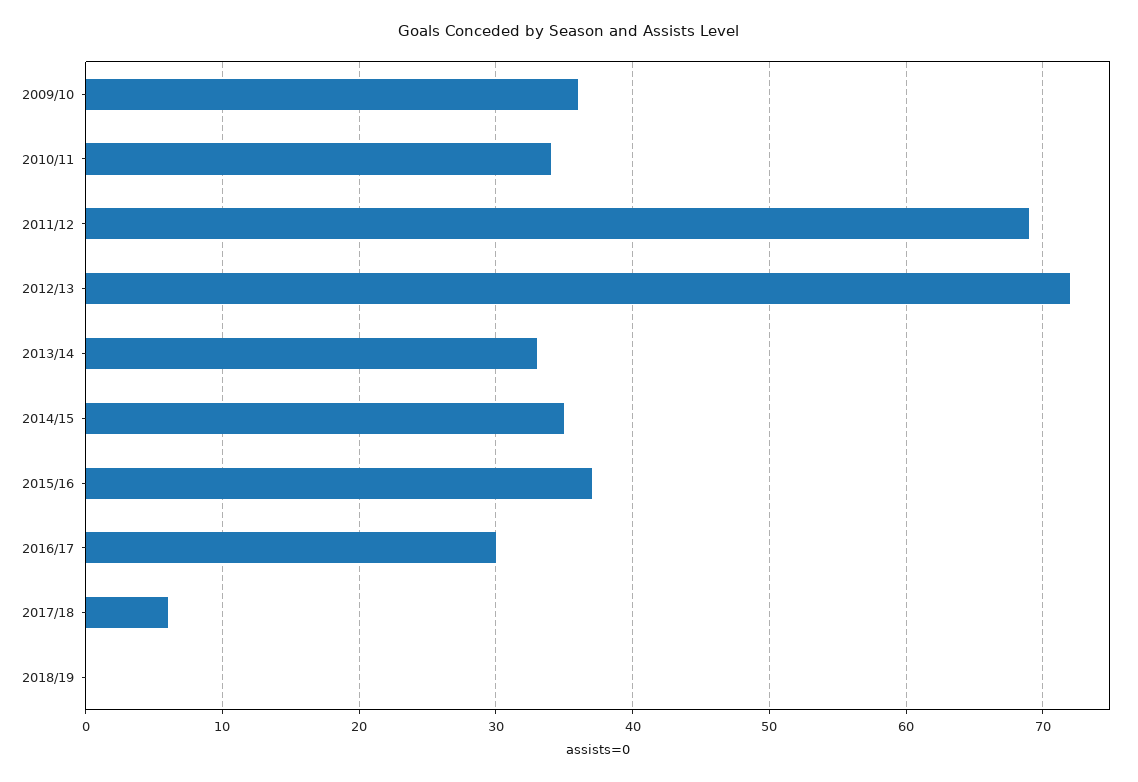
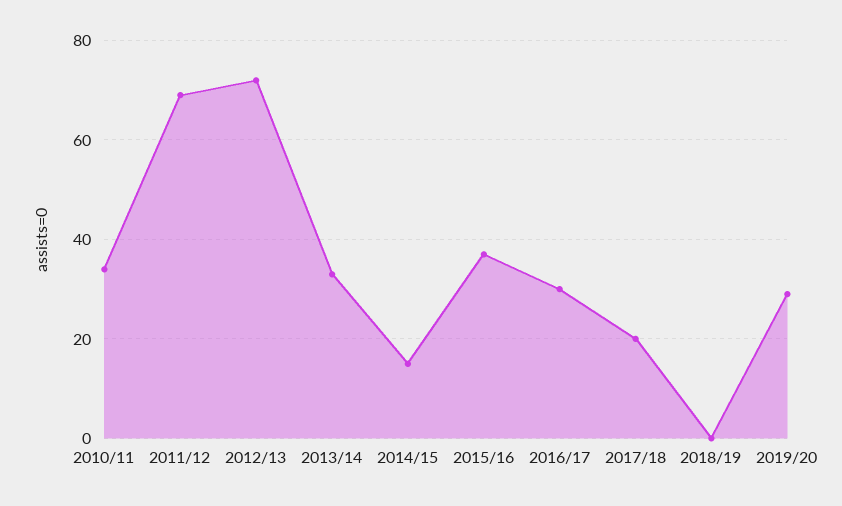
2009/10: 36 -> none
2014/15: 35 -> 15
2017/18: 6 -> 20
2019/20: none -> 30

